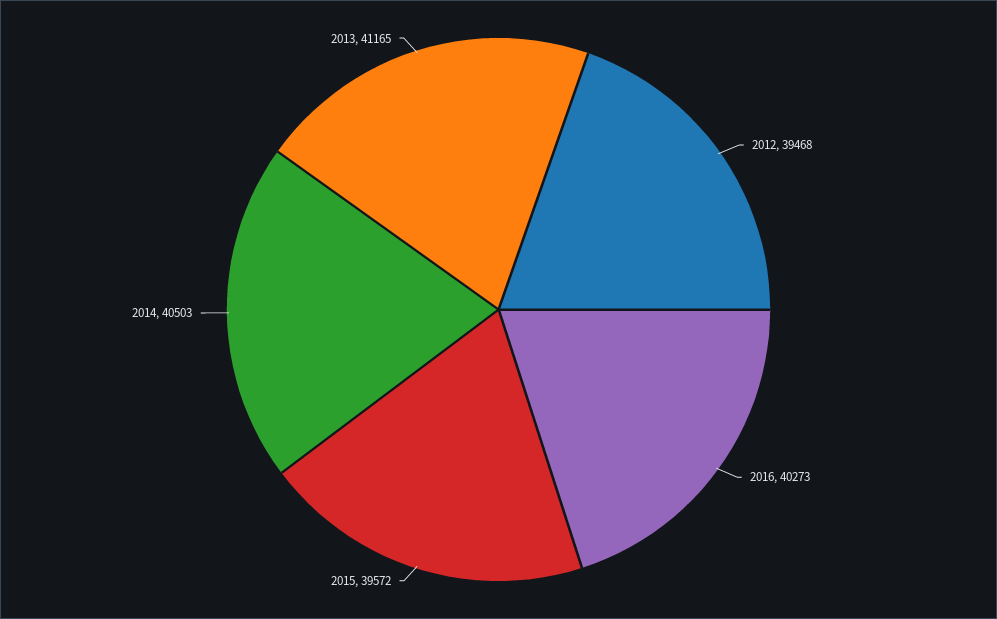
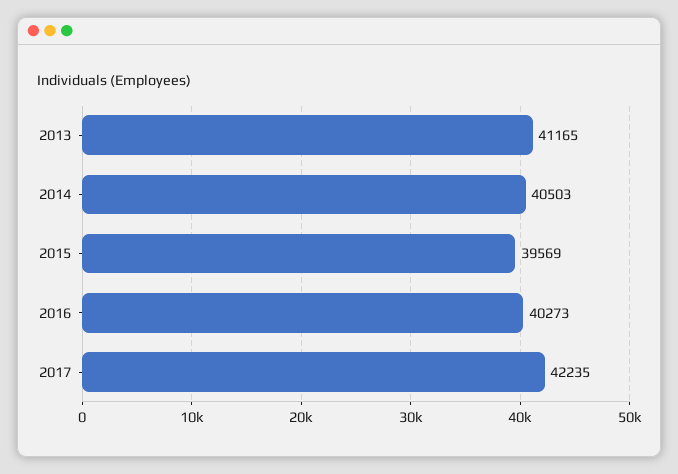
2012: 39468 -> none
2015: 39572 -> 39569
2017: none -> 42235

